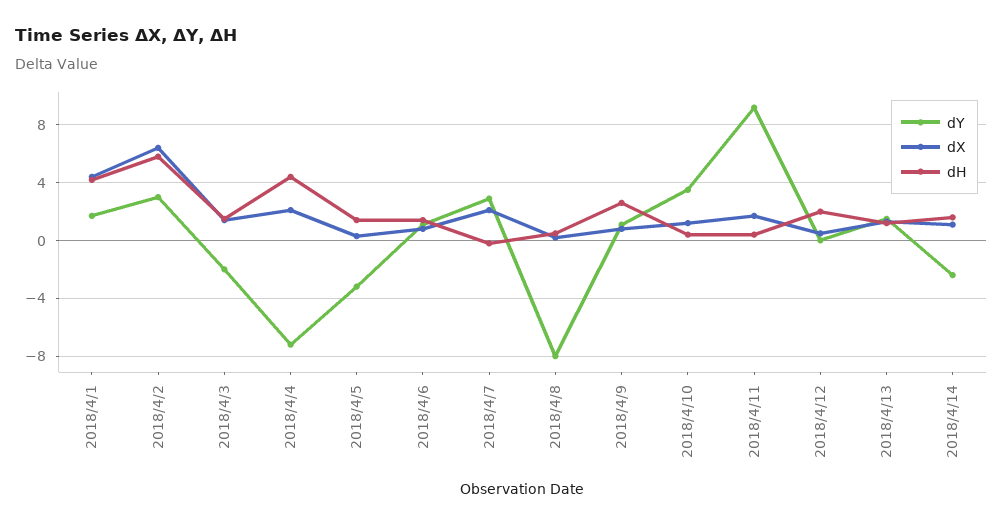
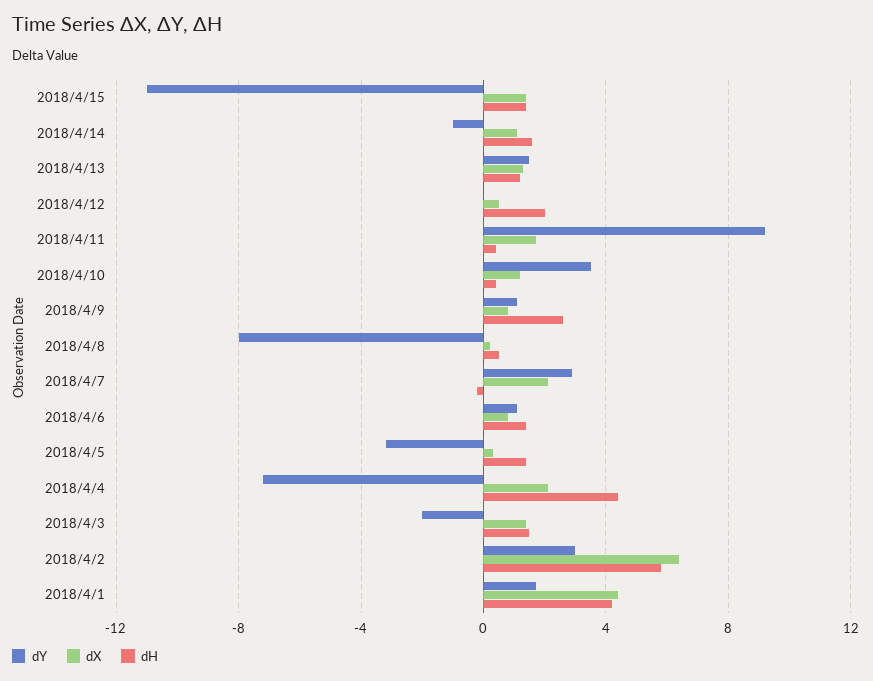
dY, 2018/4/14: -2.5 -> -1
dY, 2018/4/15: none -> -11
dX, 2018/4/15: none -> 1.5
dH, 2018/4/15: none -> 1.5

